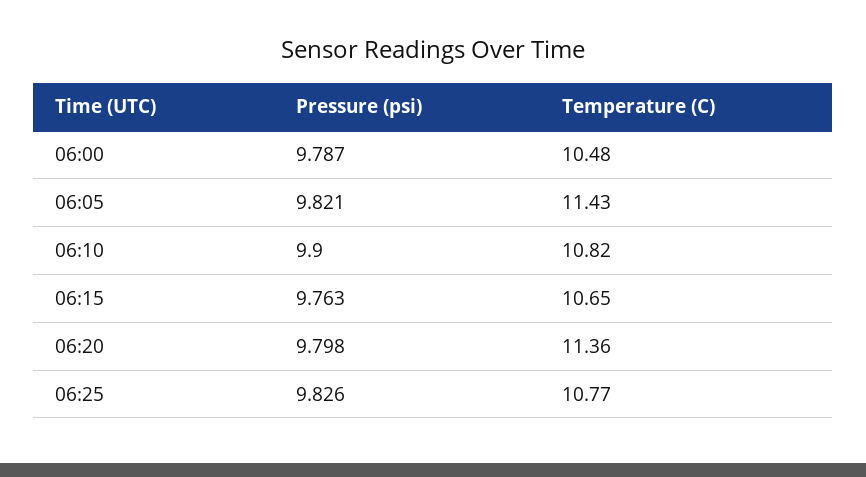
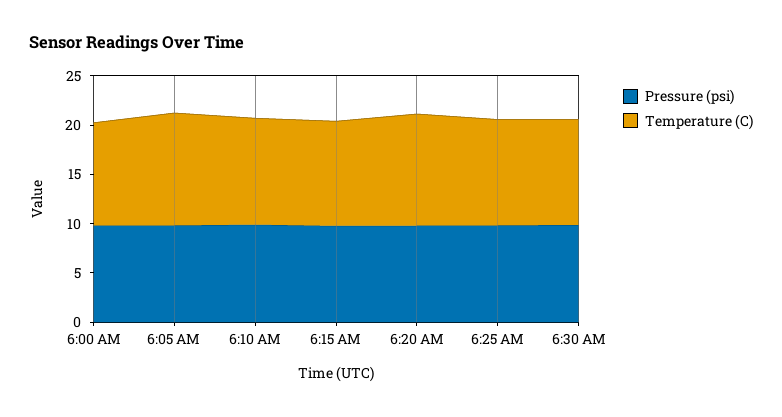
Pressure (psi), 6:30 AM: none -> 10
Temperature (C), 6:30 AM: none -> 11

